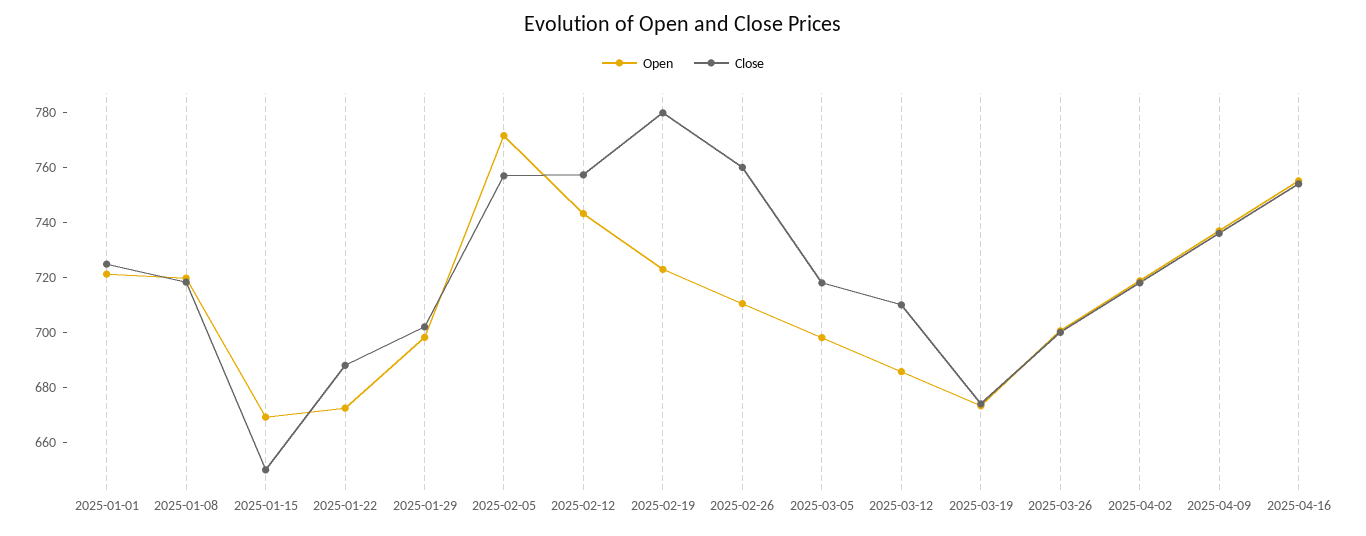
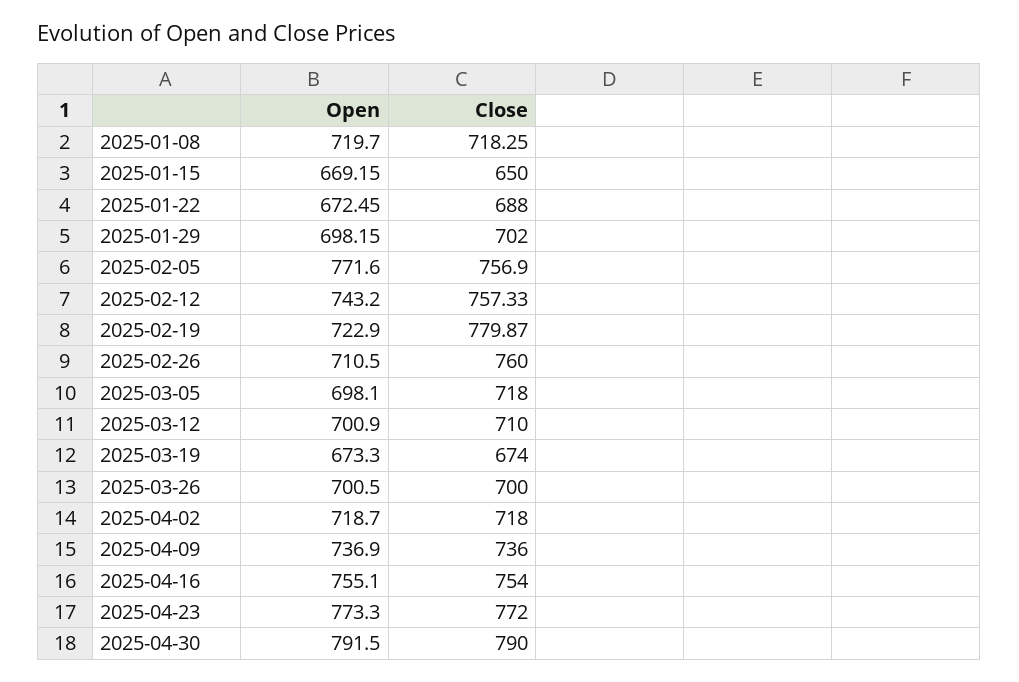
Open, 2025-01-01: 720 -> none
Close, 2025-01-01: 725 -> none
Open, 2025-03-12: 685 -> 700.9
Open, 2025-04-23: none -> 773.3
Close, 2025-04-23: none -> 772
Open, 2025-04-30: none -> 791.5
Close, 2025-04-30: none -> 790

